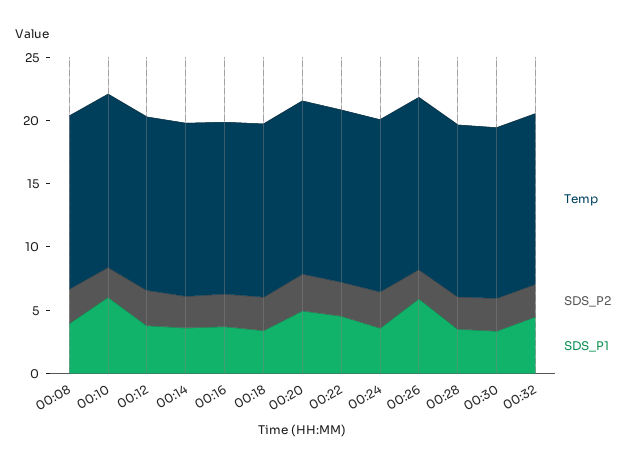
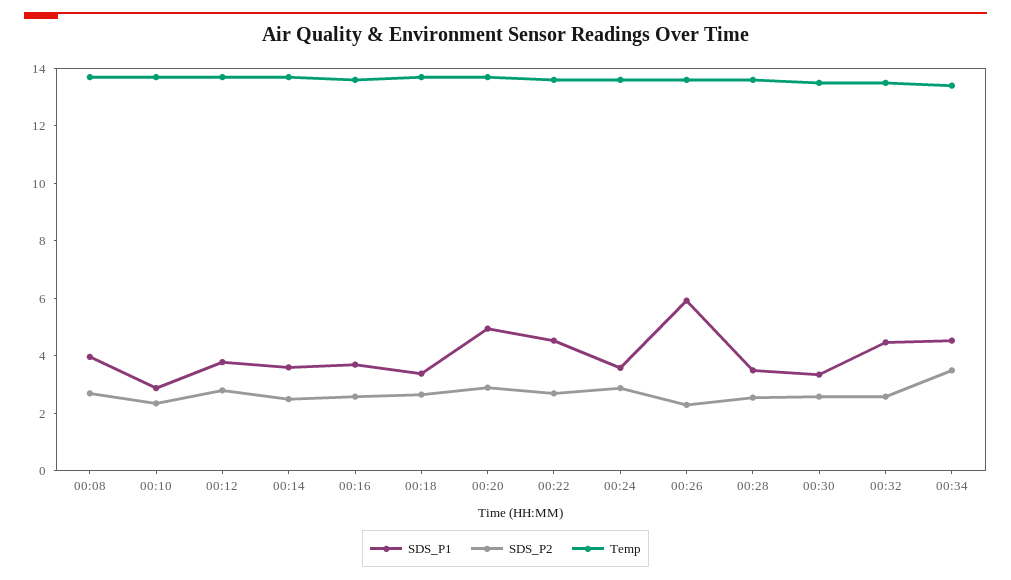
SDS_P1, 00:10: 6 -> 3
SDS_P1, 00:34: none -> 4.5
SDS_P2, 00:34: none -> 3.5
Temp, 00:34: none -> 13.5

